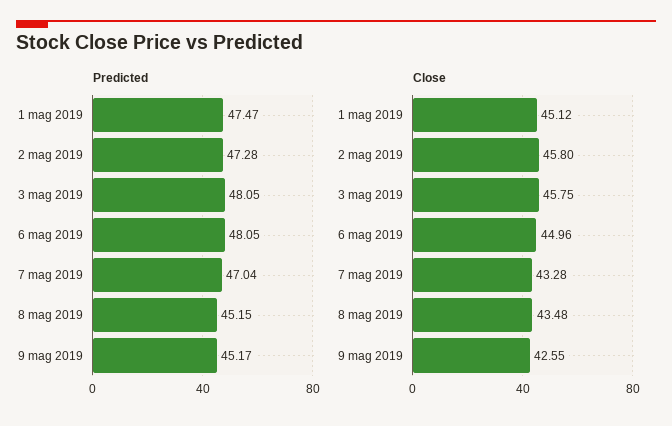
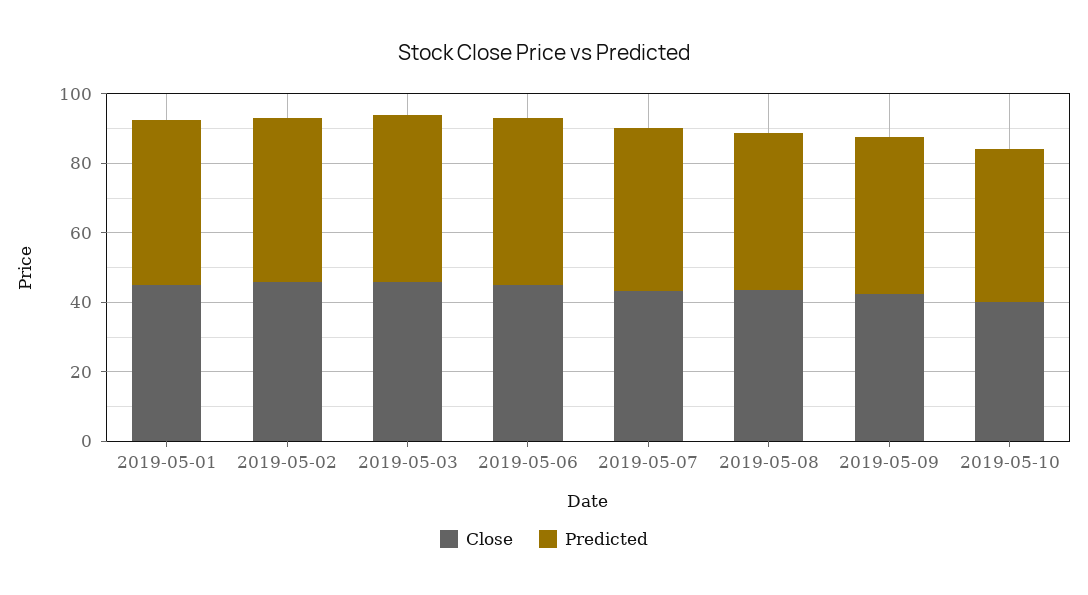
Close, 2019-05-10: none -> 40
Predicted, 2019-05-10: none -> 45

